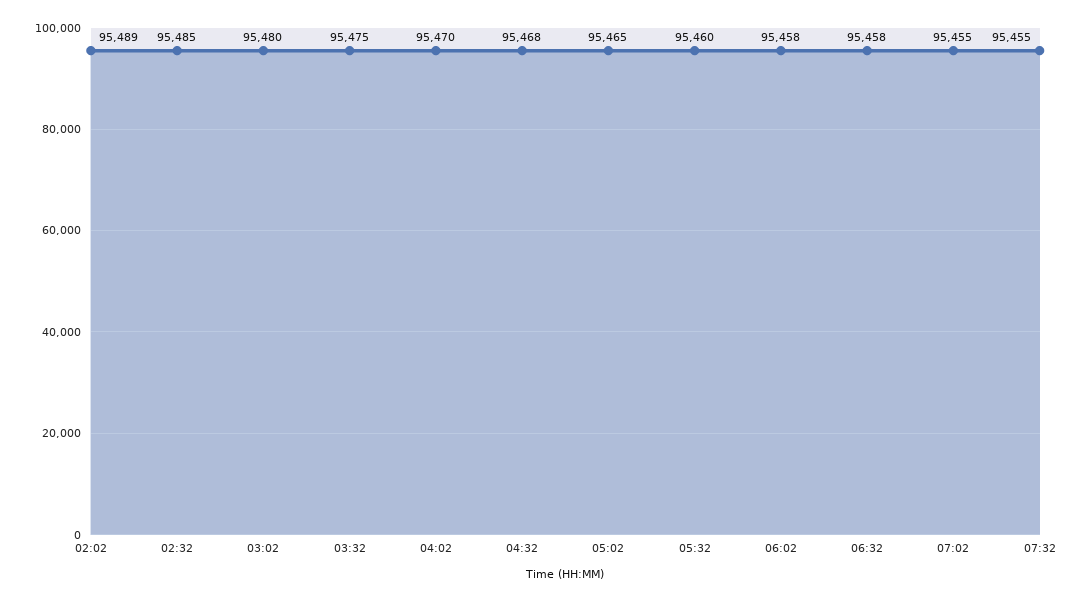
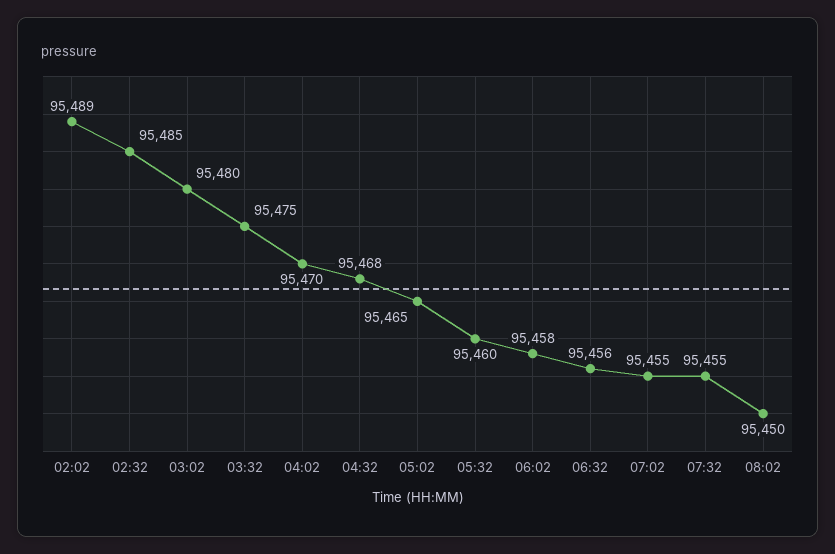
06:32: 95458 -> 95456
08:02: none -> 95450

